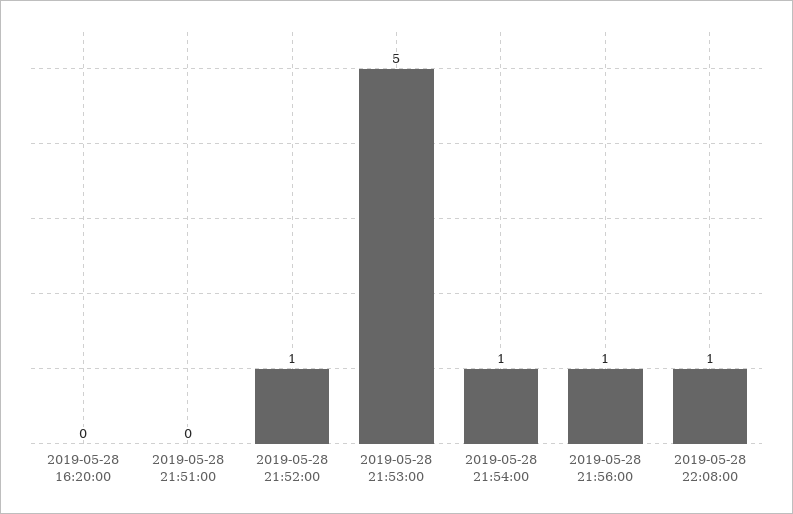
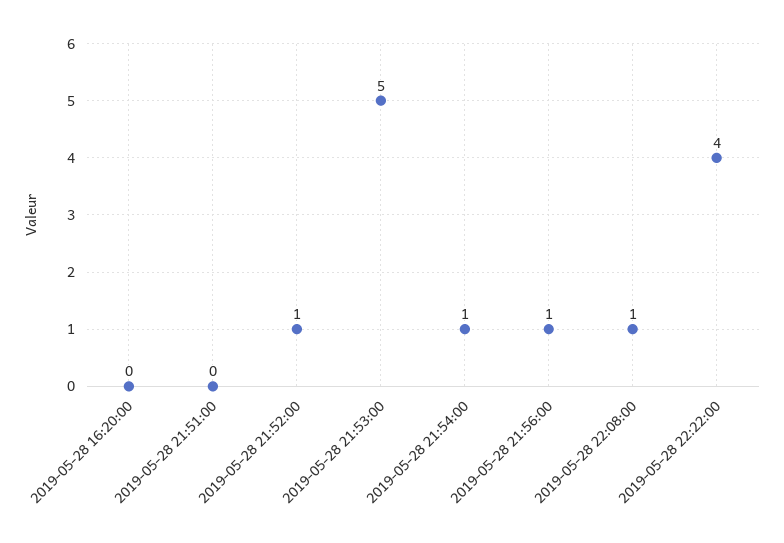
2019-05-28 22:22:00: none -> 4

